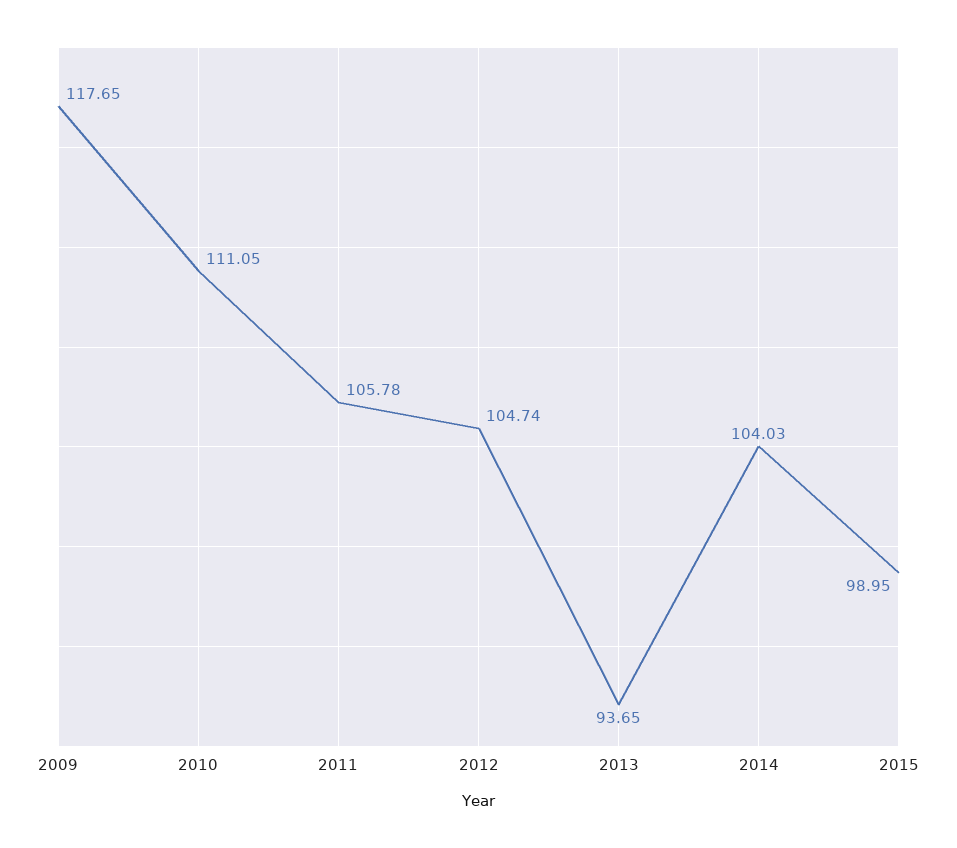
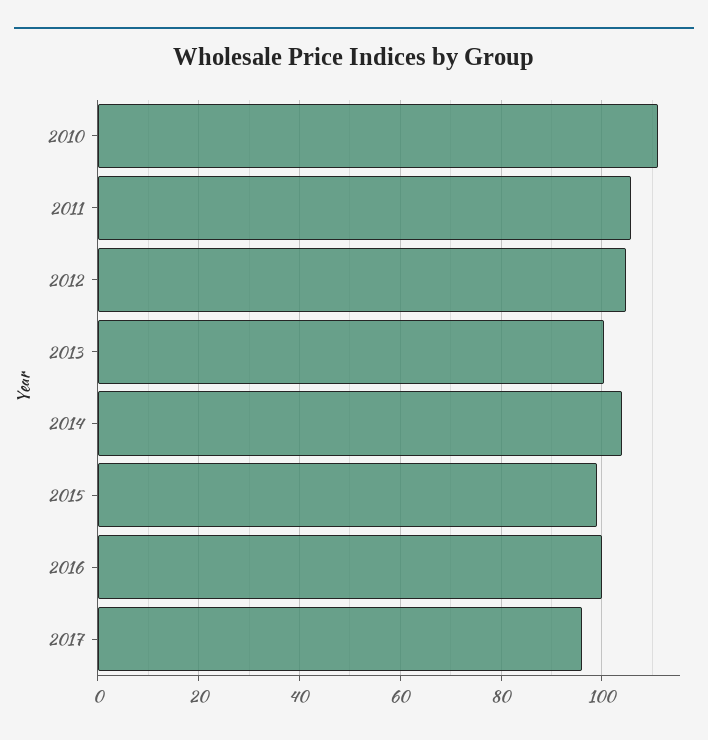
2009: 117.65 -> none
2013: 93.65 -> 100
2016: none -> 100
2017: none -> 96

